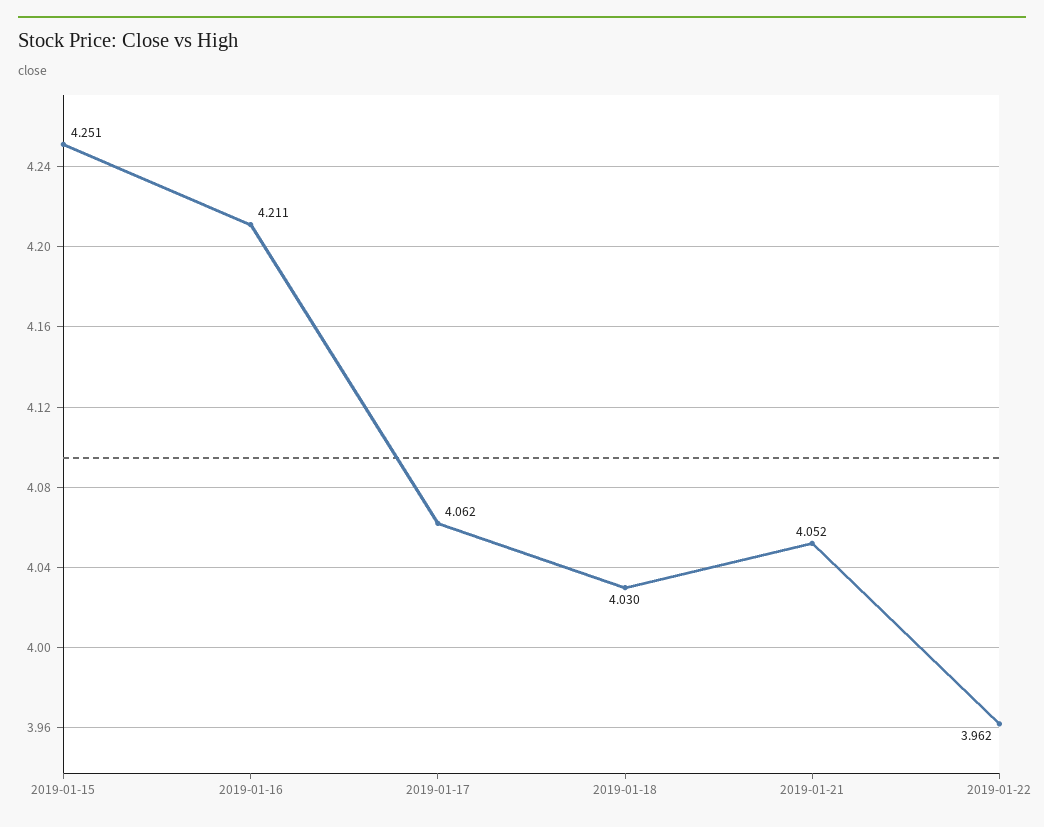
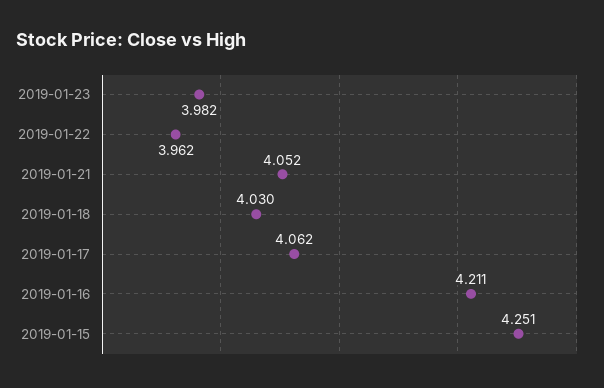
2019-01-23: none -> 3.982

